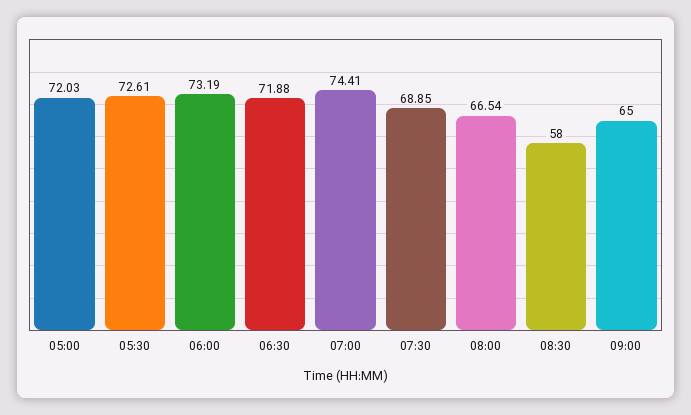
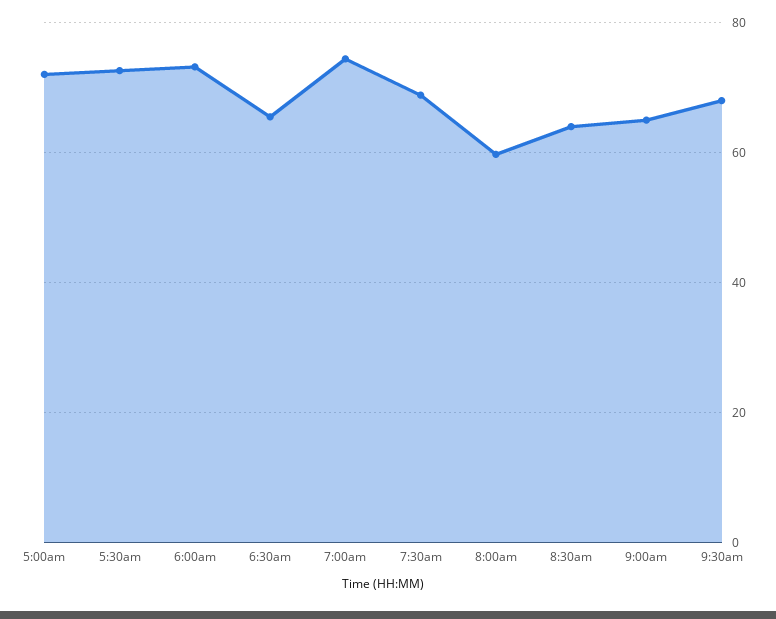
06:30: 71.88 -> 66
08:00: 66.54 -> 60
08:30: 58 -> 64
9:30am: none -> 68

